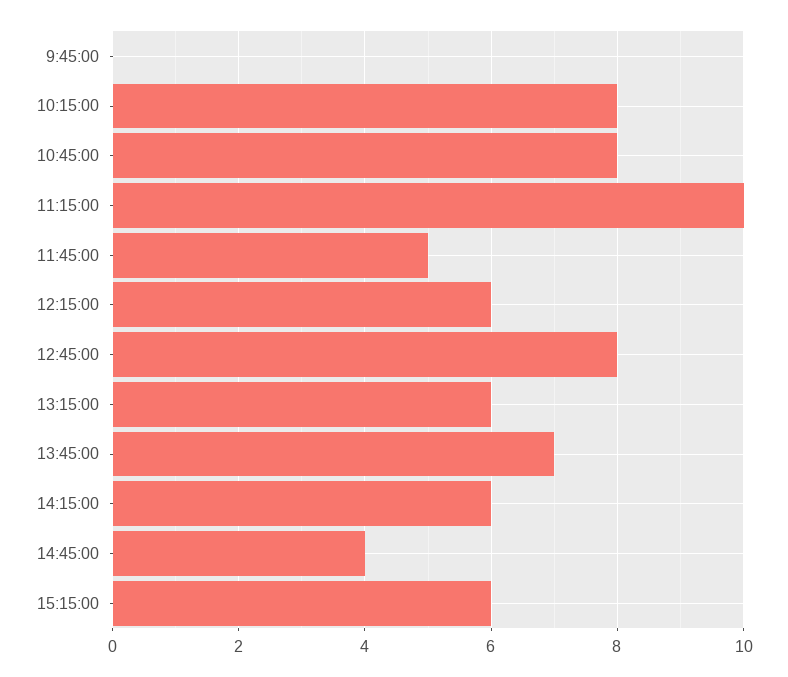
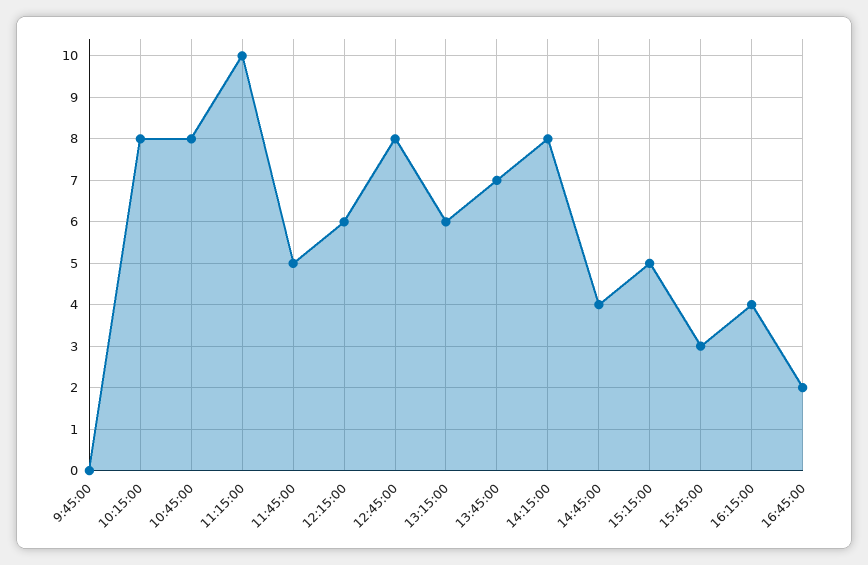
14:15:00: 6 -> 8
15:15:00: 6 -> 5
15:45:00: none -> 3
16:15:00: none -> 4
16:45:00: none -> 2

